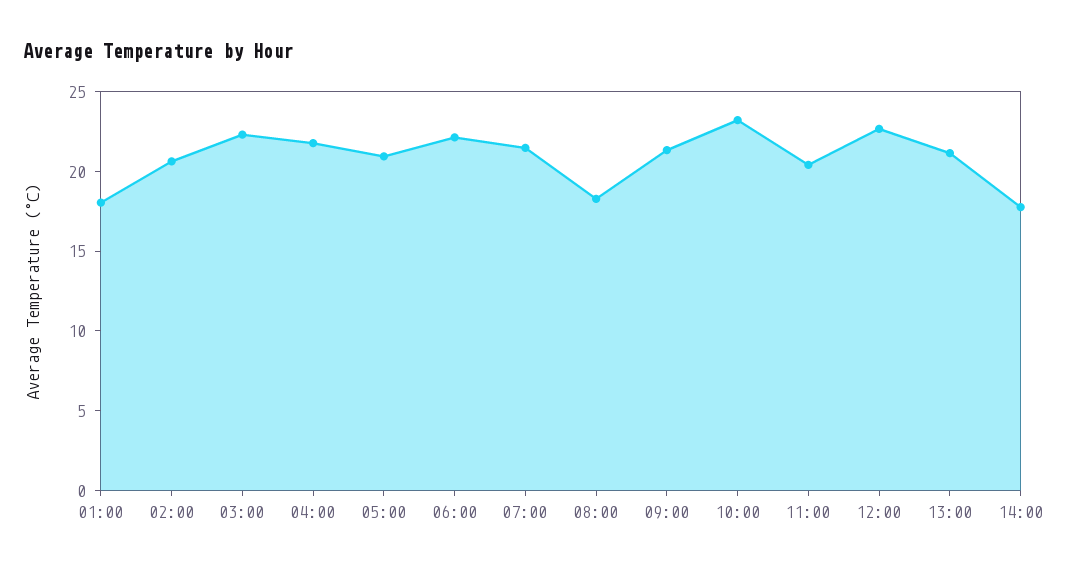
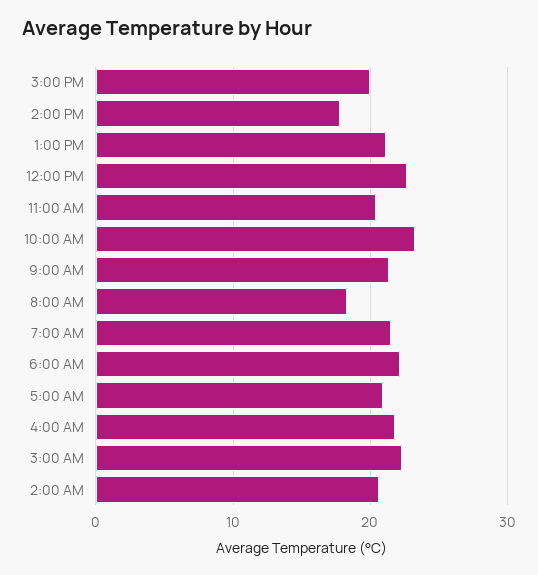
01:00: 18 -> none
3:00 PM: none -> 20

